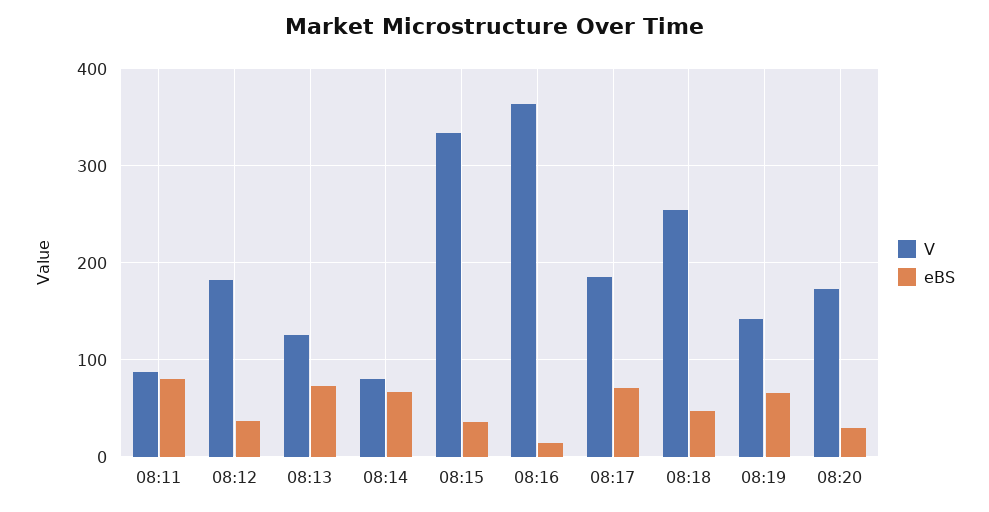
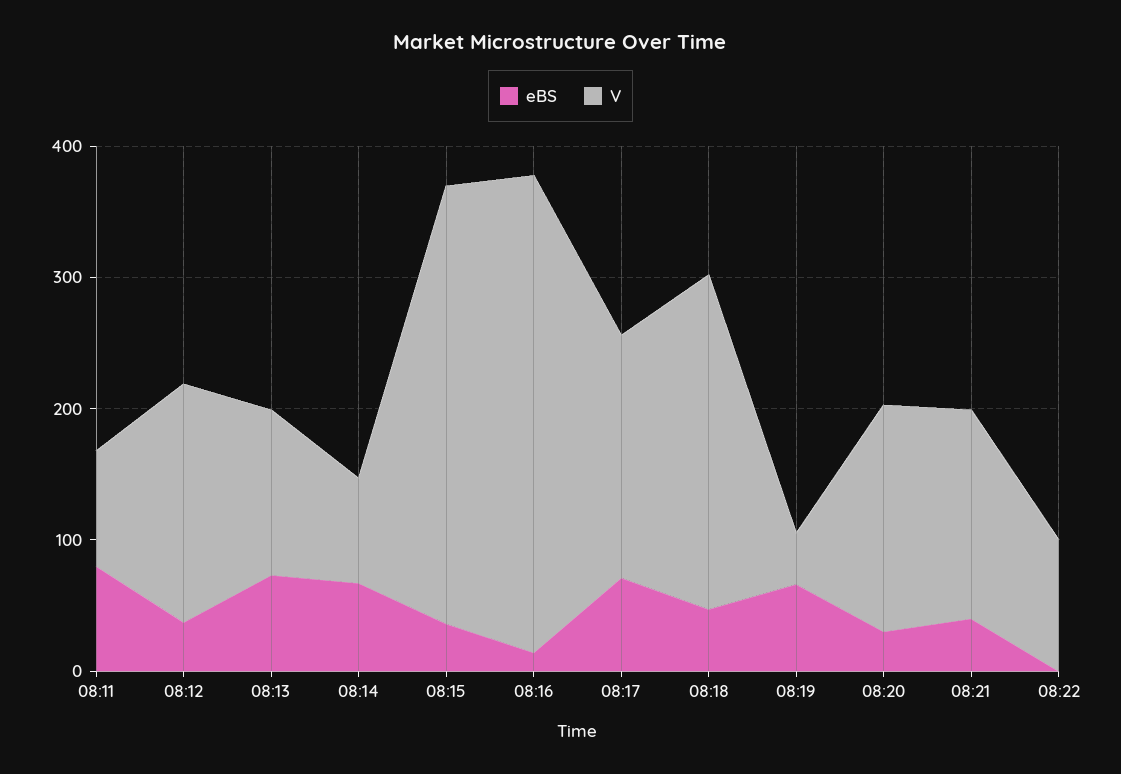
V, 08:19: 140 -> 40
eBS, 08:21: none -> 40
V, 08:21: none -> 160
eBS, 08:22: none -> 0
V, 08:22: none -> 100

